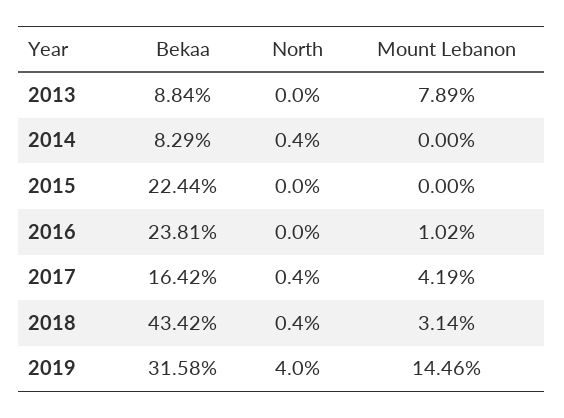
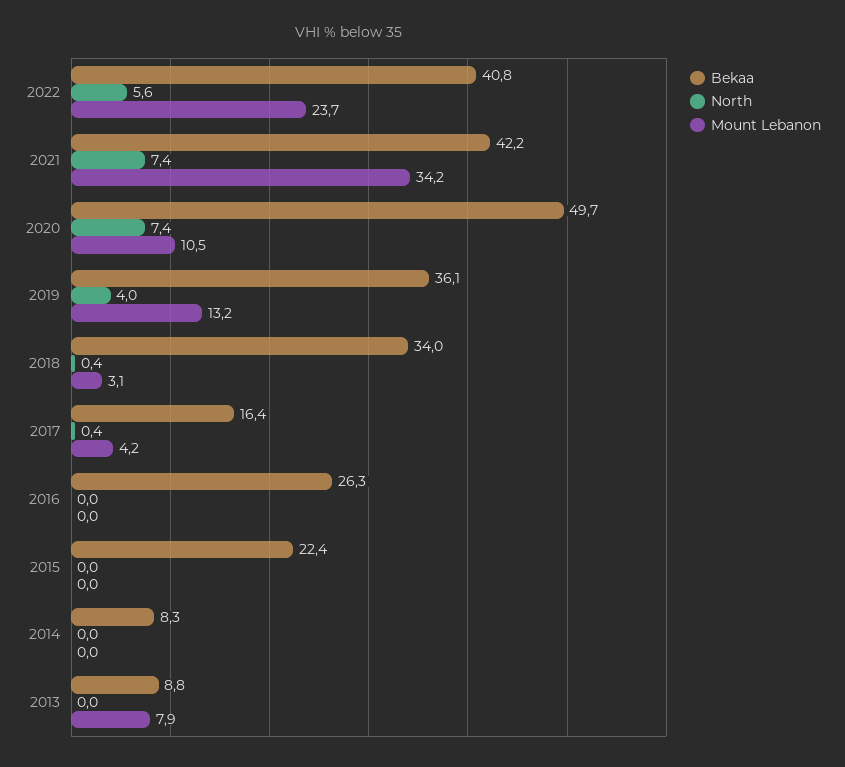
North, 2014: 0.4 -> 0
Bekaa, 2016: 23.81 -> 26.3
Mount Lebanon, 2016: 1.02 -> 0
Bekaa, 2018: 43.42 -> 34
Bekaa, 2019: 31.58 -> 36.1
Mount Lebanon, 2019: 14.46 -> 13.2
Bekaa, 2022: none -> 40.8
North, 2022: none -> 5.6
Mount Lebanon, 2022: none -> 23.7
Bekaa, 2021: none -> 42.2
North, 2021: none -> 7.4
Mount Lebanon, 2021: none -> 34.2
Bekaa, 2020: none -> 49.7
North, 2020: none -> 7.4
Mount Lebanon, 2020: none -> 10.5

